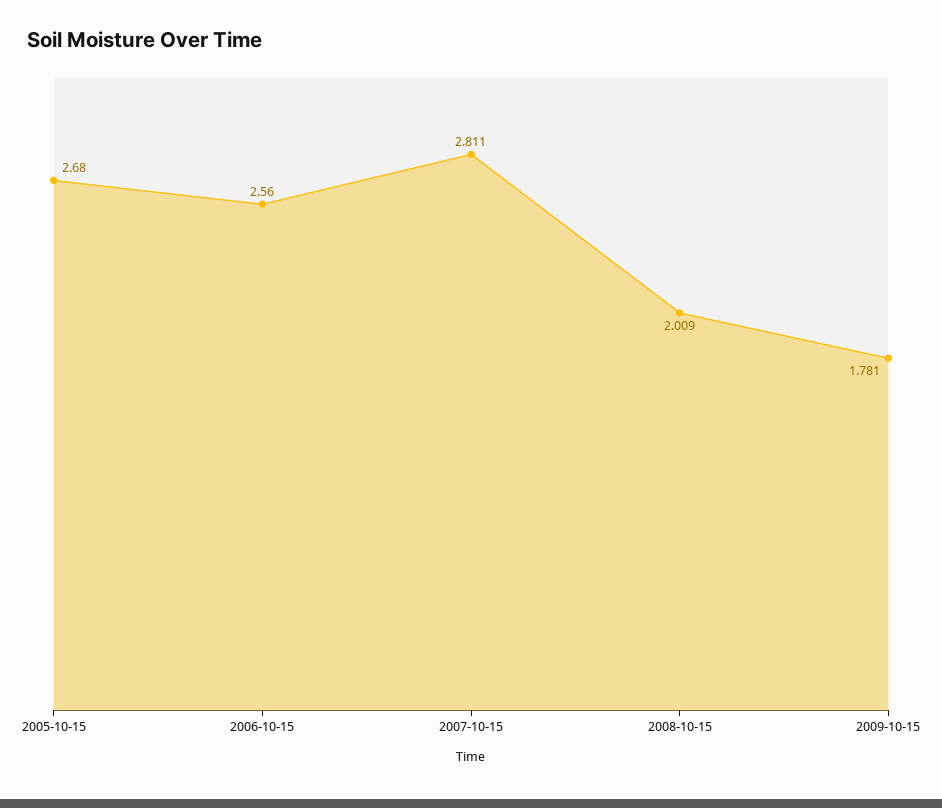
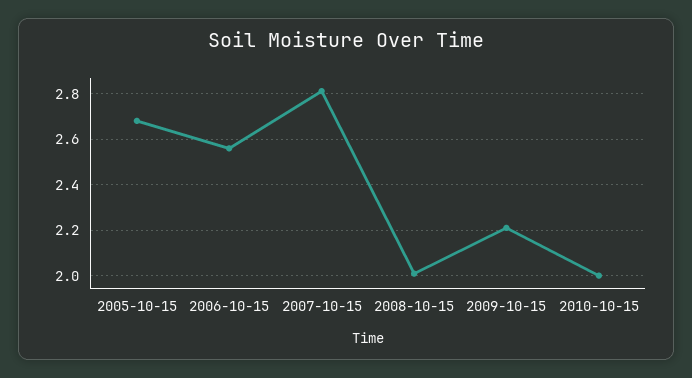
2009-10-15: 1.781 -> 2.2
2010-10-15: none -> 2

